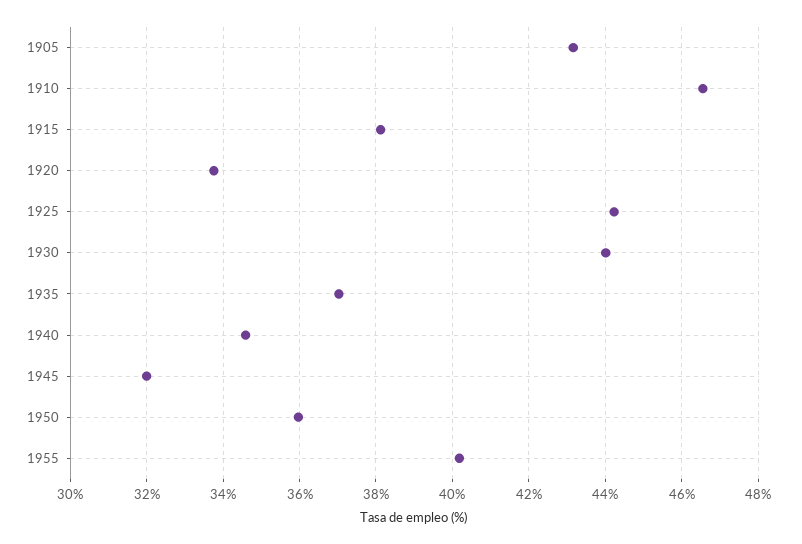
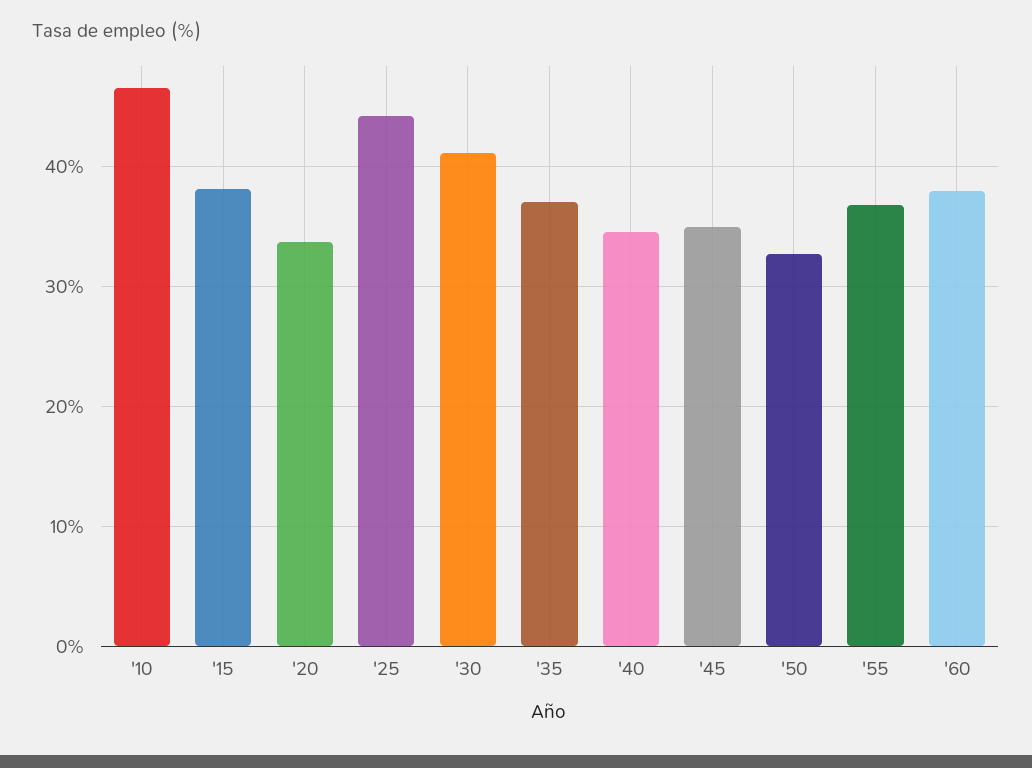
1905: 43.2 -> none
1930: 44 -> 41
1945: 32 -> 35
1950: 36 -> 33
1955: 40.2 -> 37
'60: none -> 38

